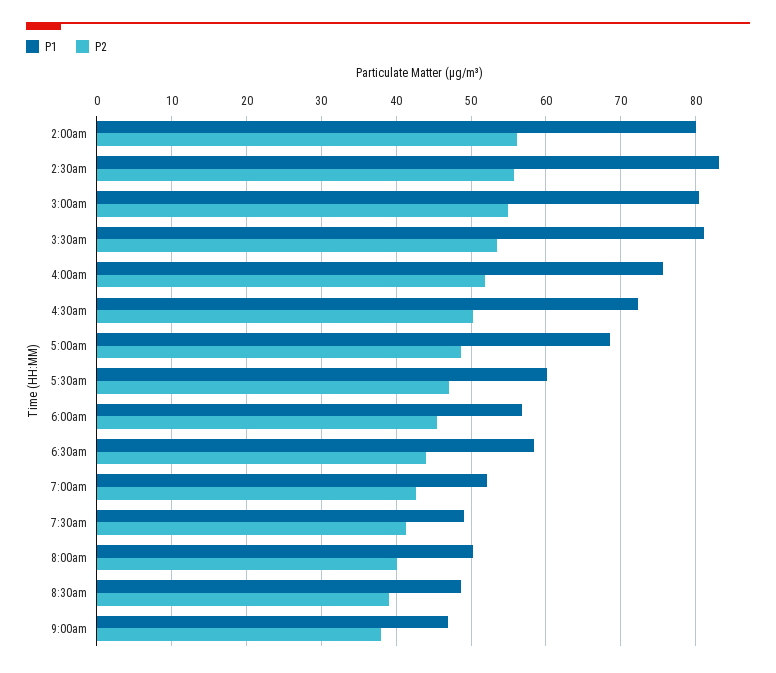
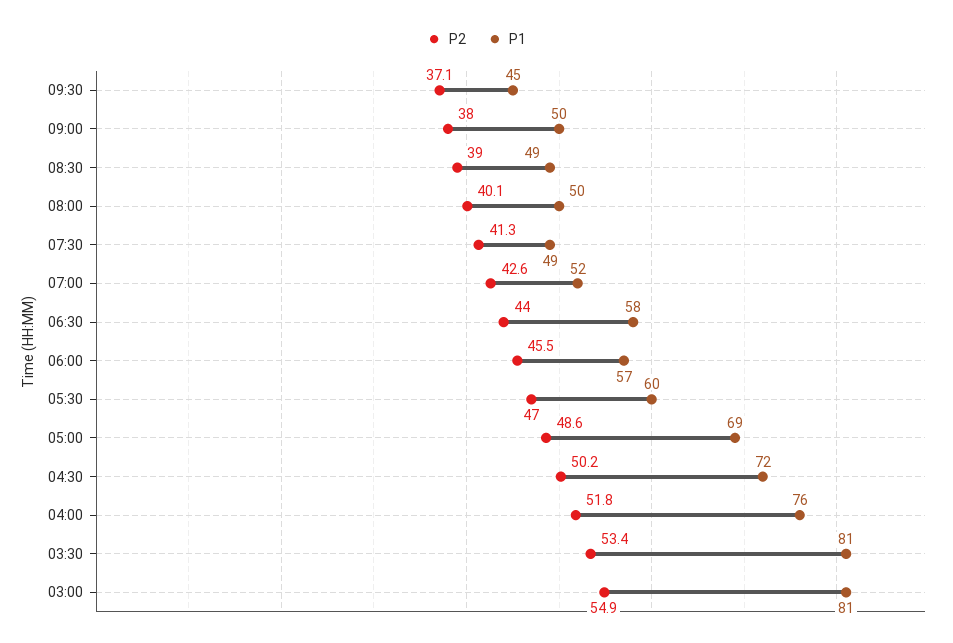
P1, 2:00am: 80 -> none
P2, 2:00am: 56 -> none
P1, 2:30am: 83 -> none
P2, 2:30am: 56 -> none
P1, 9:00am: 47 -> 50
P2, 09:30: none -> 37.1
P1, 09:30: none -> 45

